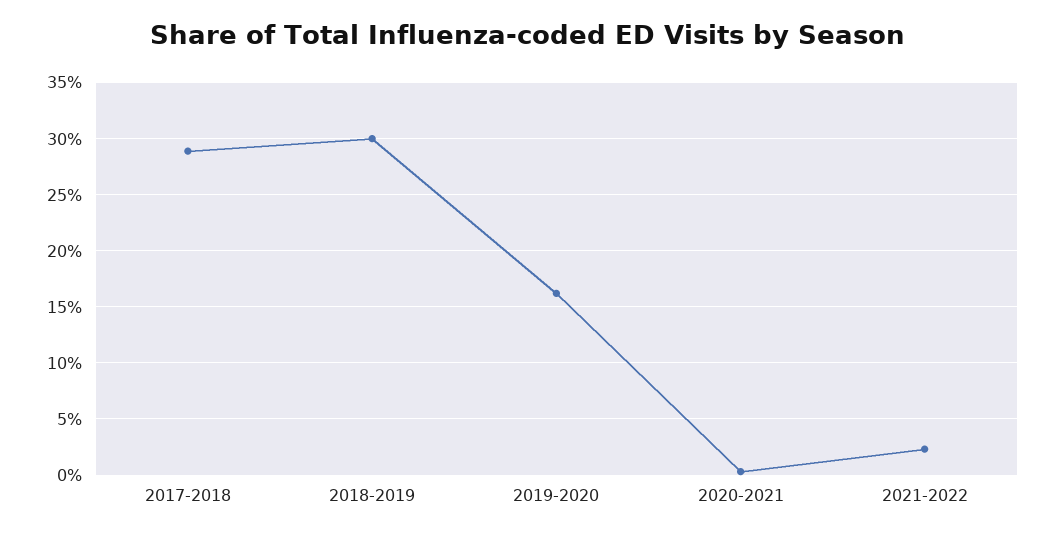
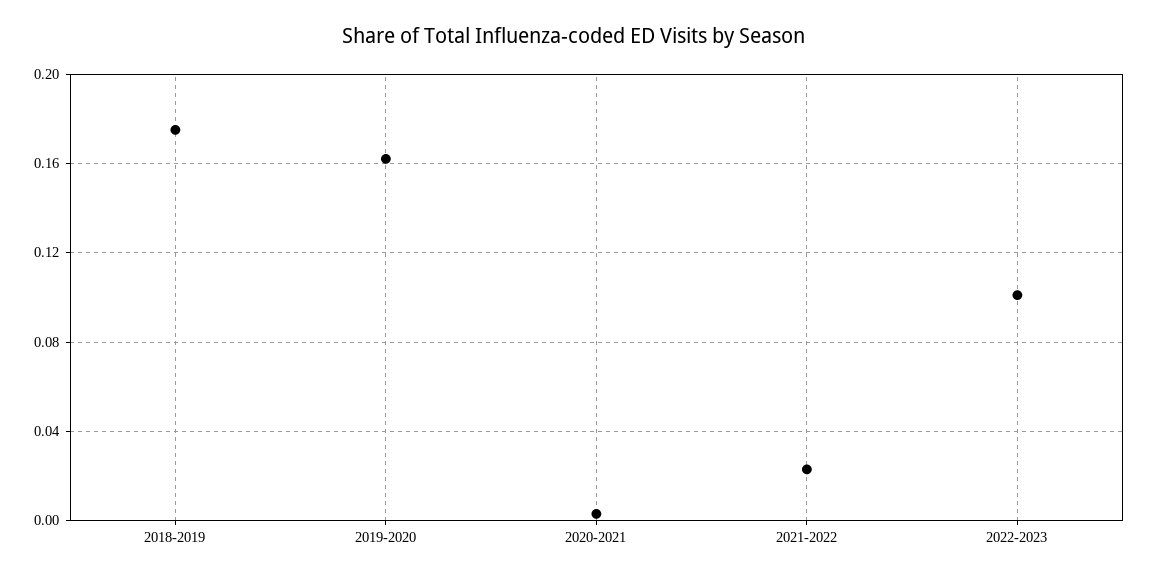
2017-2018: 0.29 -> none
2018-2019: 0.3 -> 0.175
2022-2023: none -> 0.1

